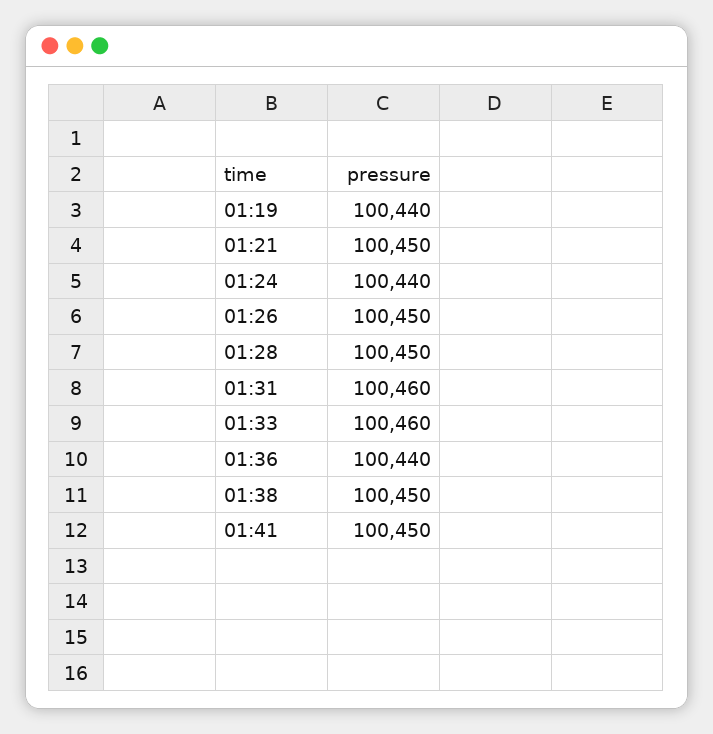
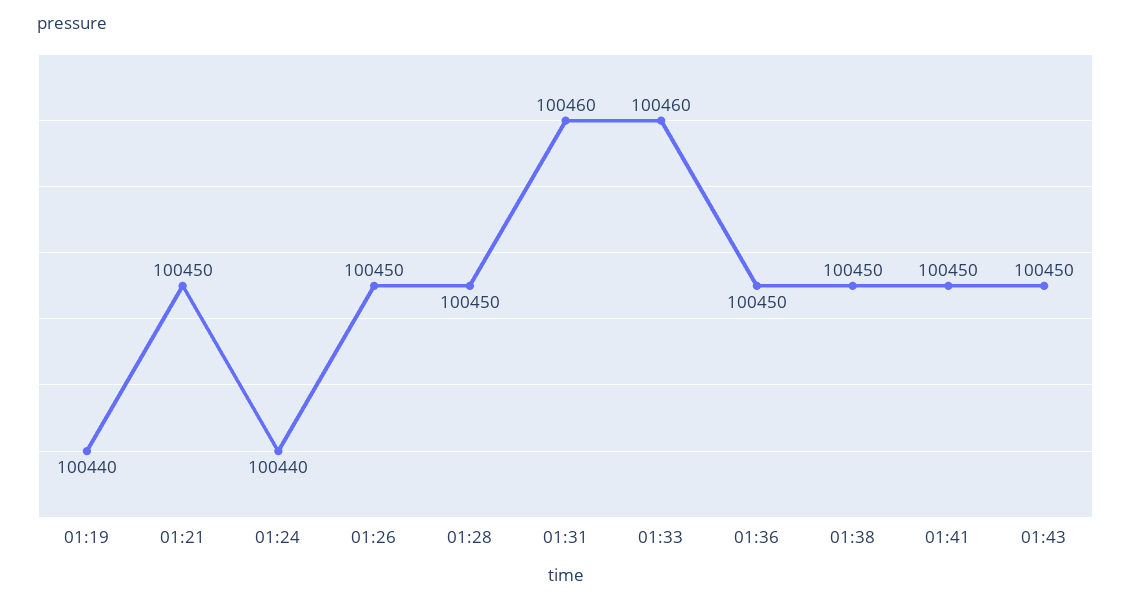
01:36: 100440 -> 100450
01:43: none -> 100450

